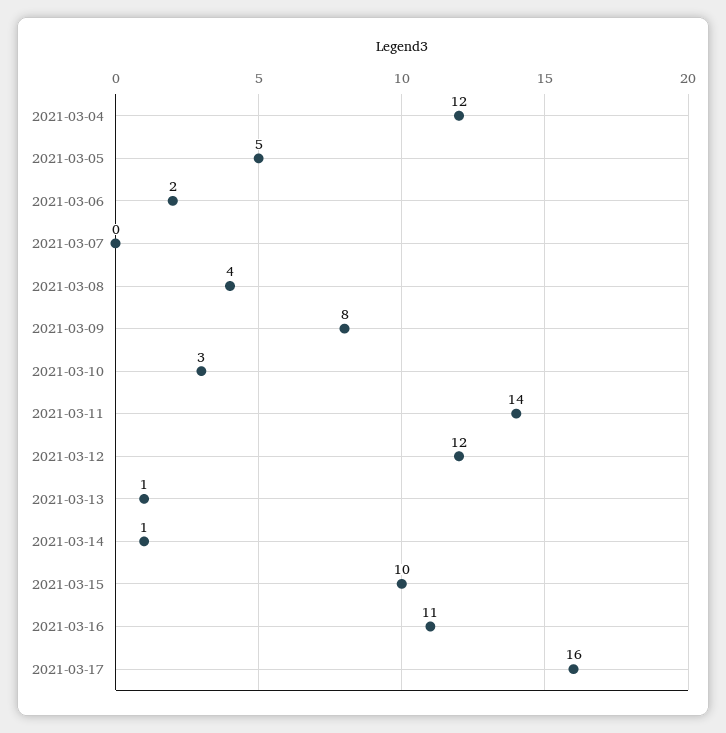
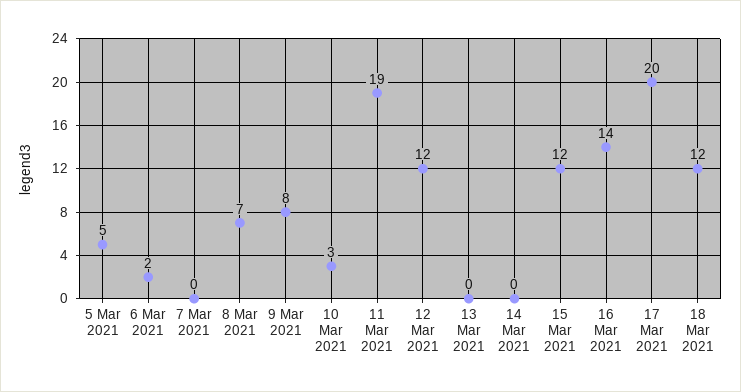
2021-03-04: 12 -> none
2021-03-08: 4 -> 7
2021-03-11: 14 -> 19
2021-03-13: 1 -> 0
2021-03-14: 1 -> 0
2021-03-15: 10 -> 12
2021-03-16: 11 -> 14
2021-03-17: 16 -> 20
18 Mar 2021: none -> 12

